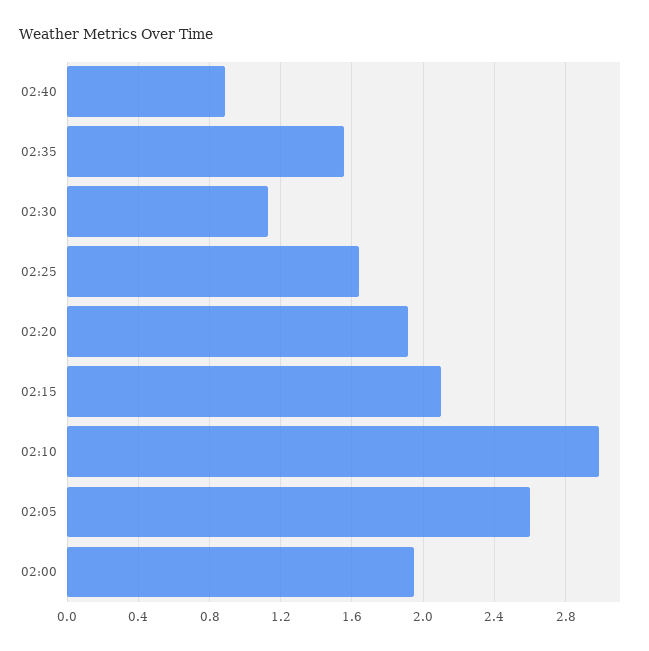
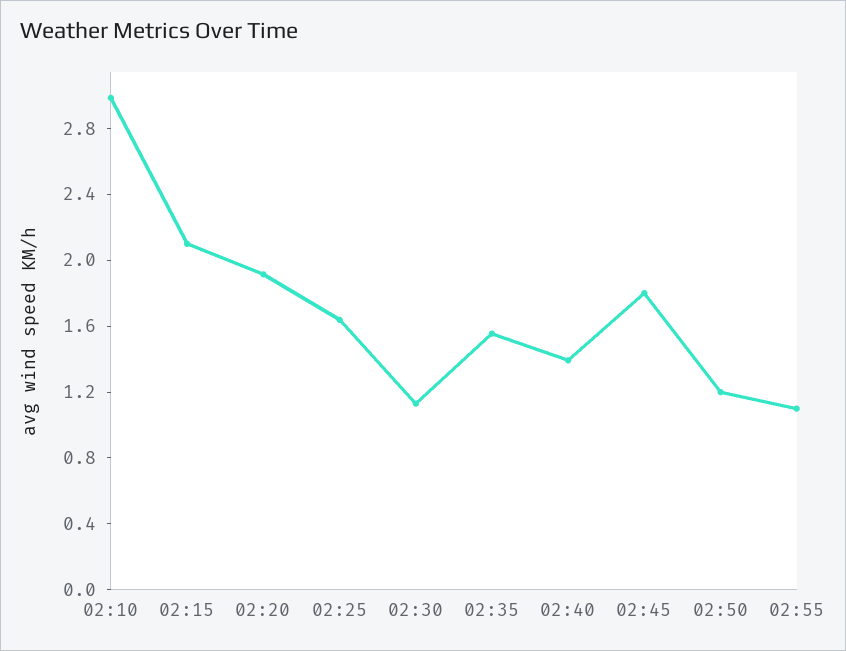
02:40: 0.9 -> 1.4
02:05: 2.6 -> none
02:00: 1.95 -> none
02:45: none -> 1.8
02:50: none -> 1.2
02:55: none -> 1.1

